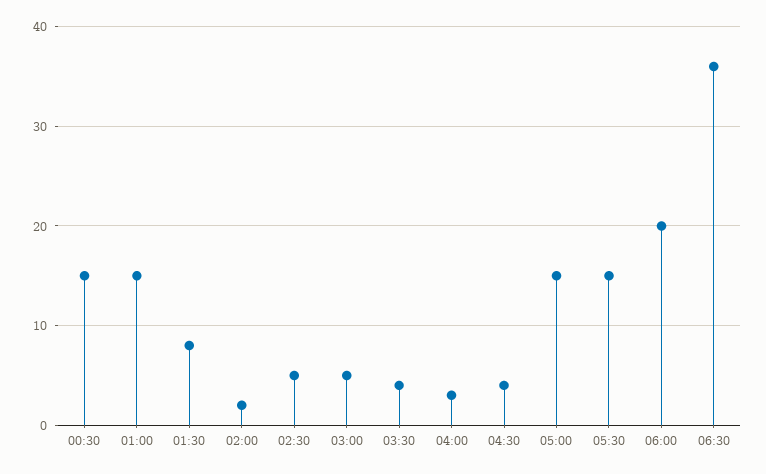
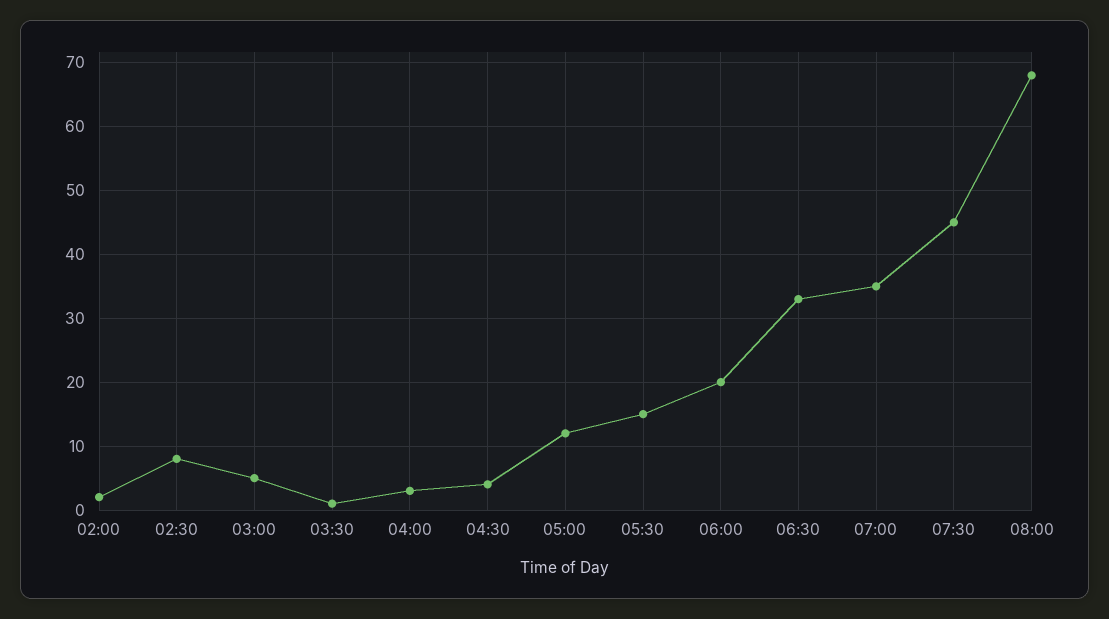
00:30: 15 -> none
01:00: 15 -> none
01:30: 8 -> none
02:30: 5 -> 8
03:30: 4 -> 1
05:00: 15 -> 12
06:30: 36 -> 33
07:00: none -> 35
07:30: none -> 45
08:00: none -> 68

